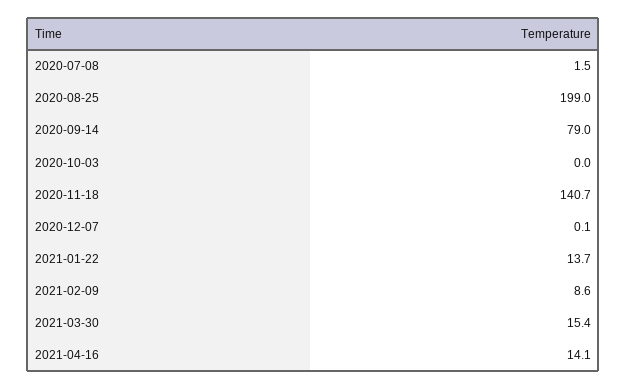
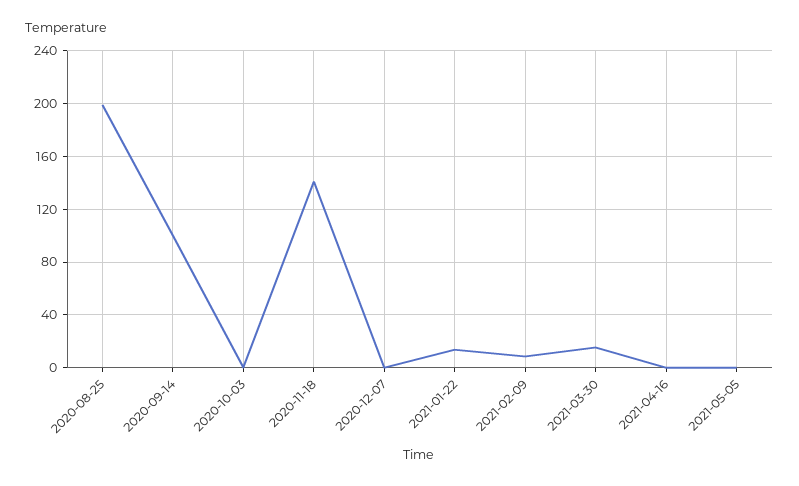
2020-07-08: 1.5 -> none
2020-09-14: 79 -> 100
2021-04-16: 14.1 -> 0
2021-05-05: none -> 0

